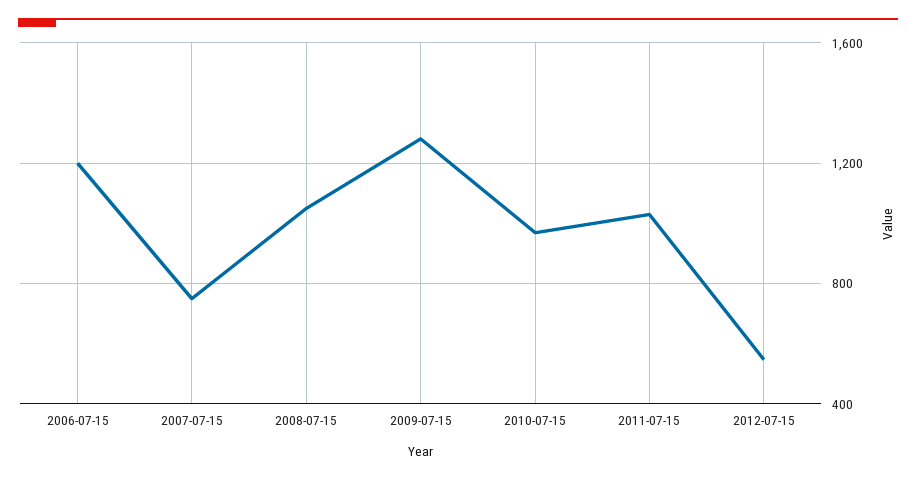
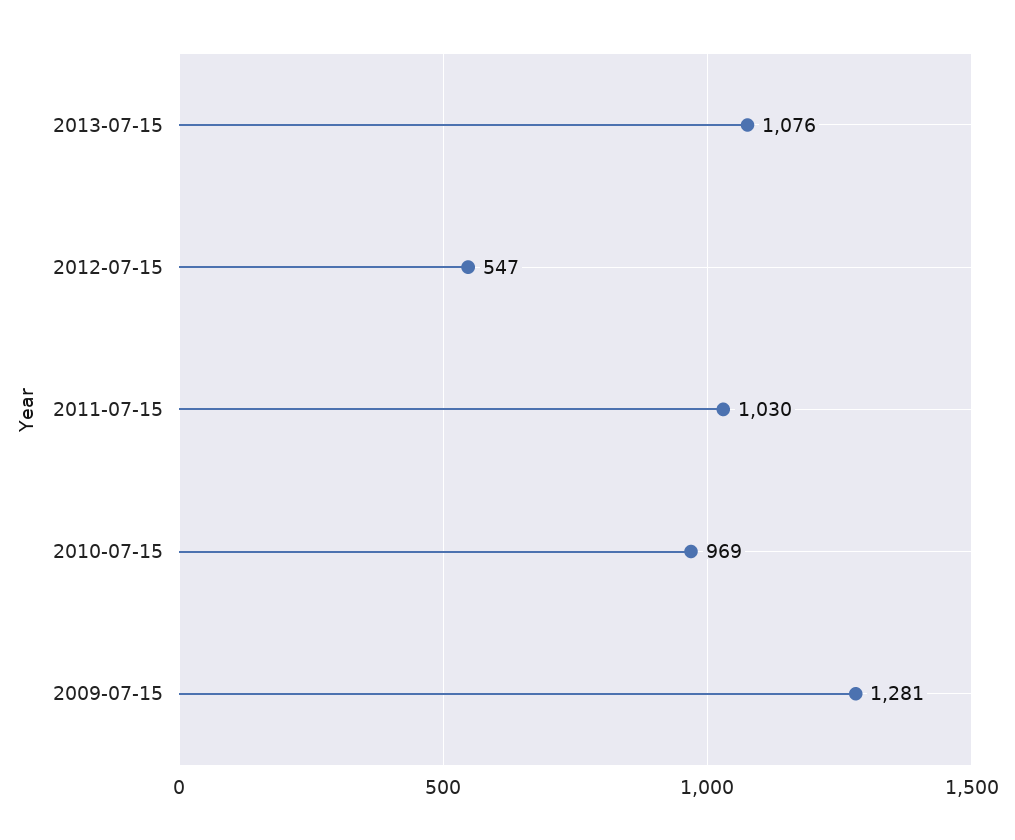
2006-07-15: 1200 -> none
2007-07-15: 750 -> none
2008-07-15: 1050 -> none
2013-07-15: none -> 1076

